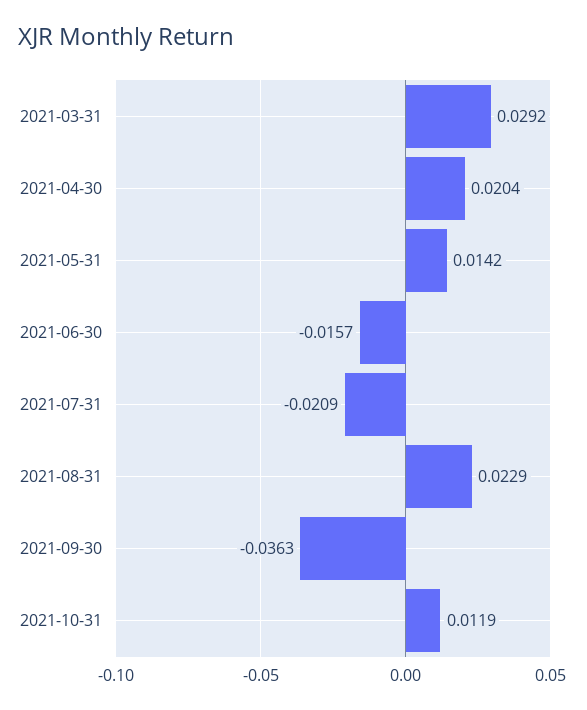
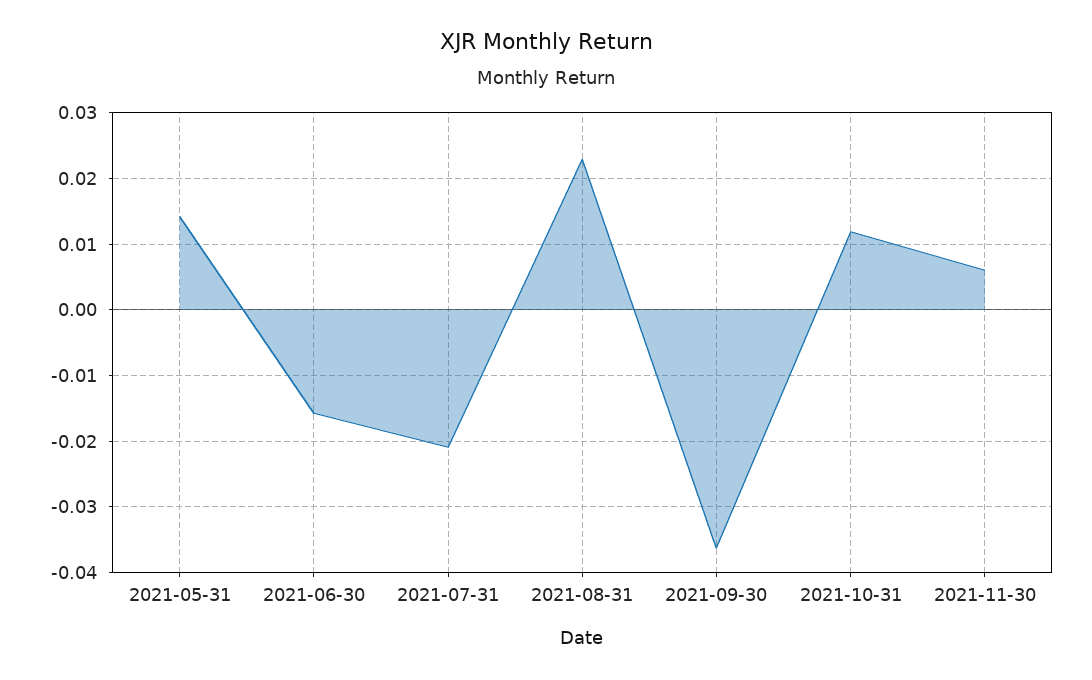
2021-03-31: 0.0292 -> none
2021-04-30: 0.0204 -> none
2021-11-30: none -> 0.006

